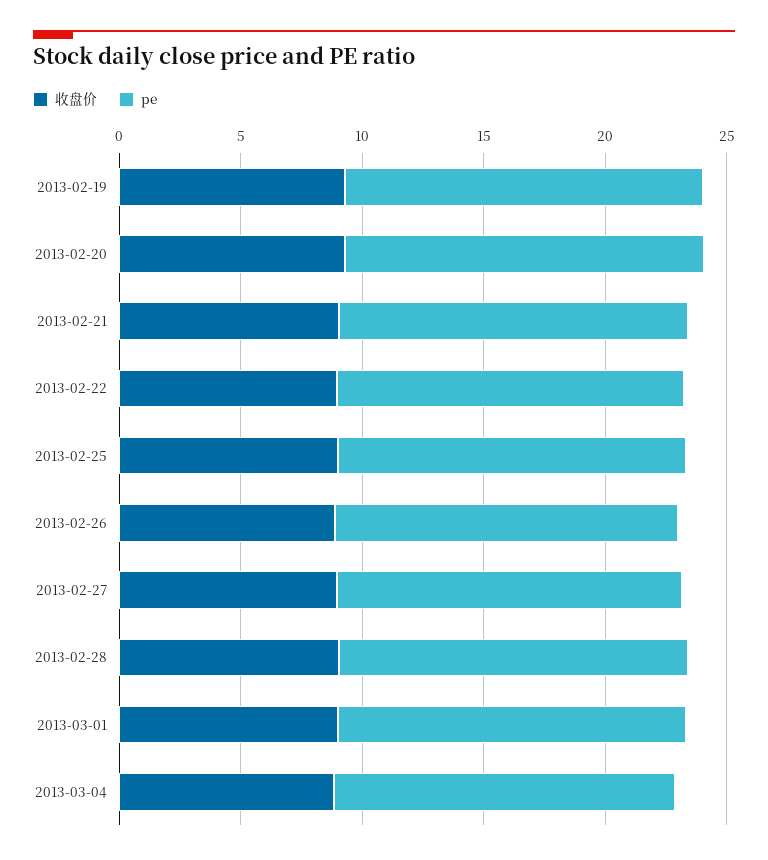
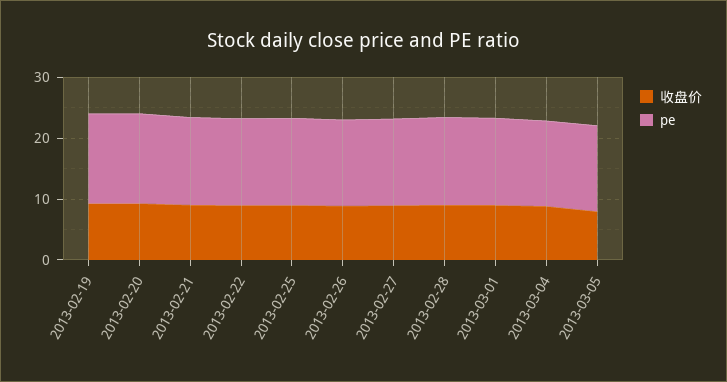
收盘价, 2013-03-05: none -> 8
pe, 2013-03-05: none -> 14

